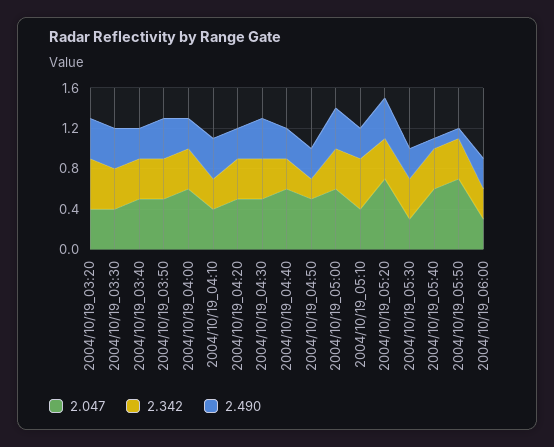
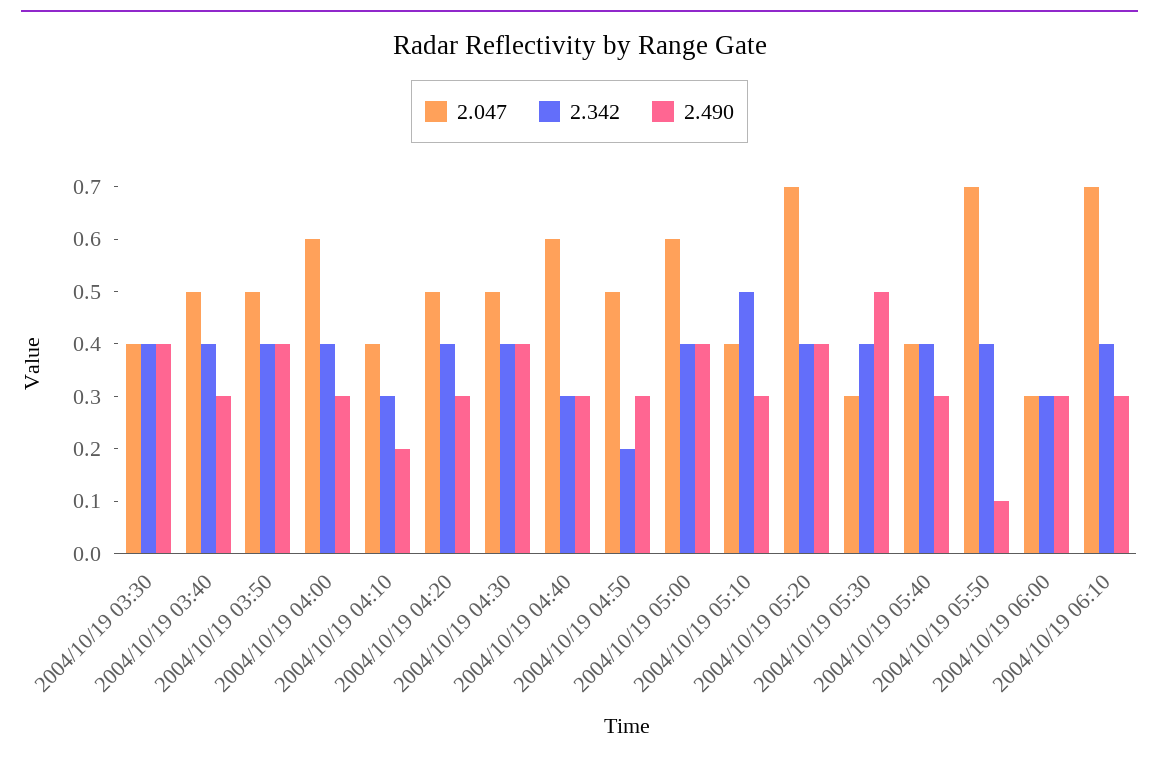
2.047, 2004/10/19_03:20: 0.4 -> none
2.342, 2004/10/19_03:20: 0.5 -> none
2.490, 2004/10/19_03:20: 0.4 -> none
2.490, 2004/10/19_04:10: 0.4 -> 0.2
2.490, 2004/10/19_05:30: 0.3 -> 0.5
2.047, 2004/10/19_05:40: 0.6 -> 0.4
2.490, 2004/10/19_05:40: 0.1 -> 0.3
2.047, 2004/10/19 06:10: none -> 0.7
2.342, 2004/10/19 06:10: none -> 0.4
2.490, 2004/10/19 06:10: none -> 0.3

